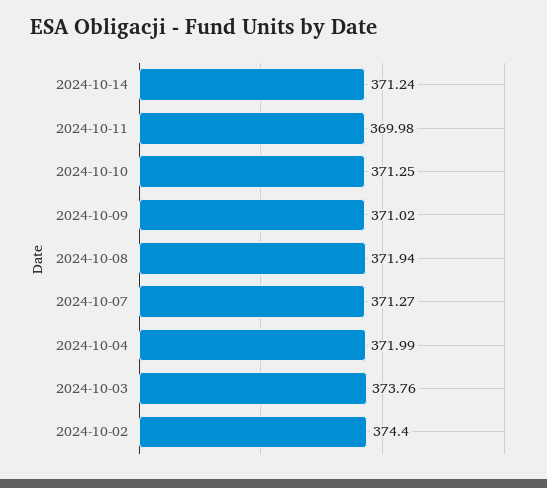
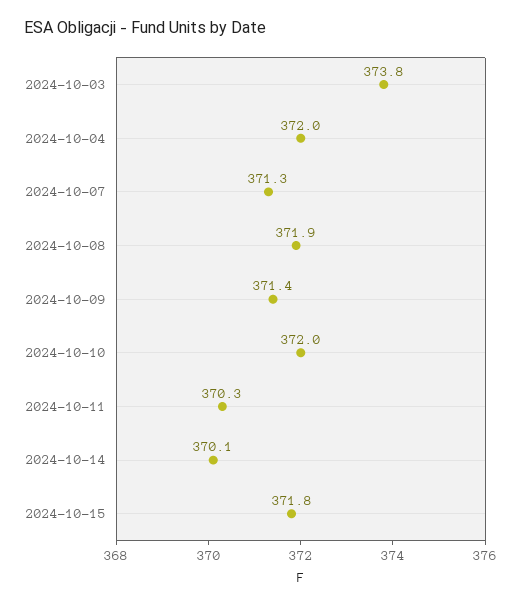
2024-10-14: 371.24 -> 370.1
2024-10-11: 369.98 -> 370.3
2024-10-10: 371.25 -> 372
2024-10-09: 371.02 -> 371.4
2024-10-02: 374.4 -> none
2024-10-15: none -> 371.8

